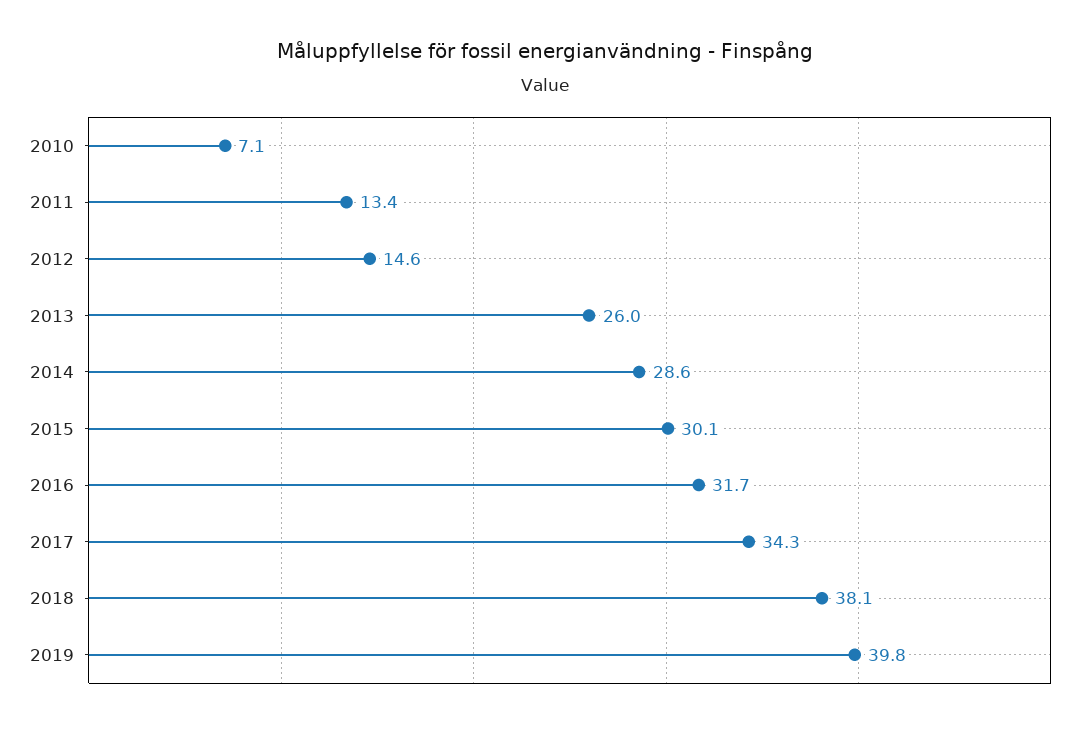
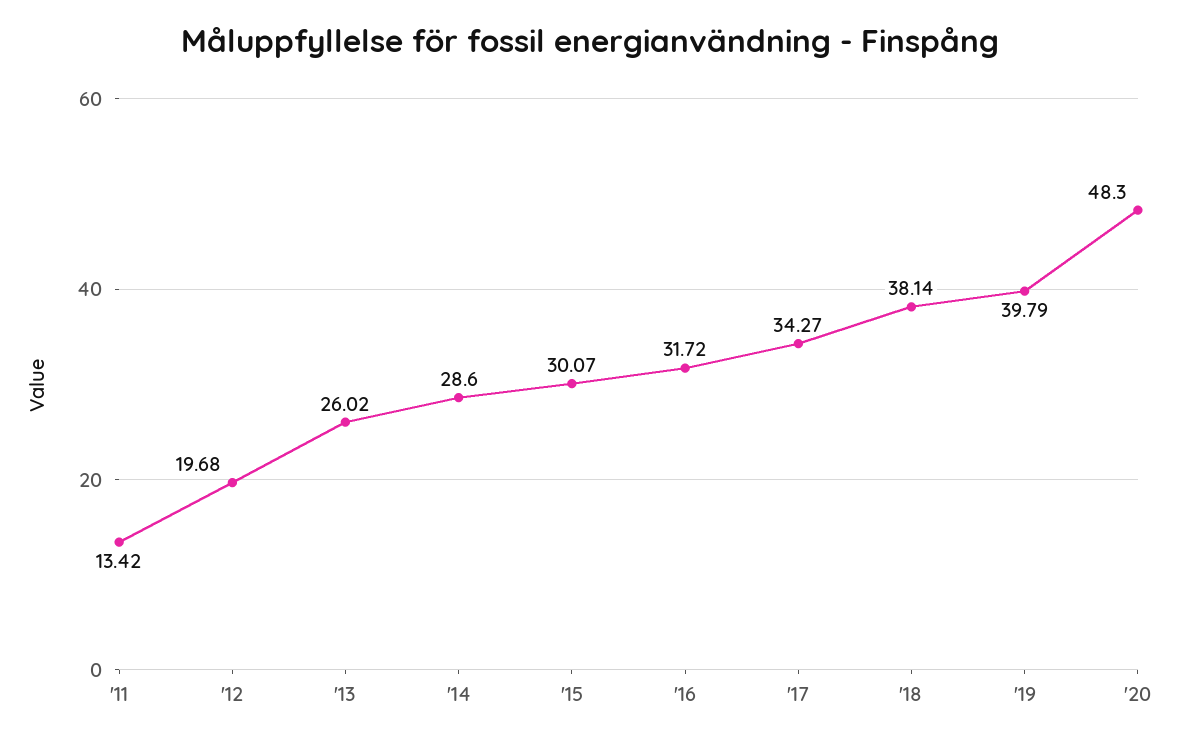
2010: 7.1 -> none
2012: 14.6 -> 19.68
'20: none -> 48.3

